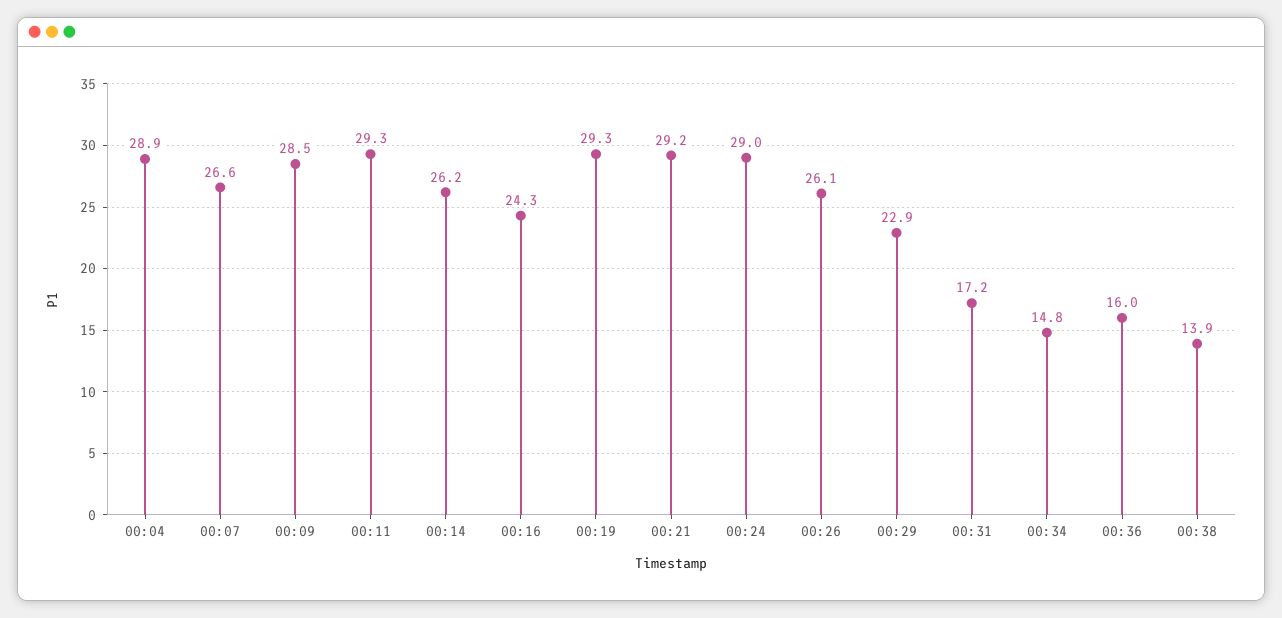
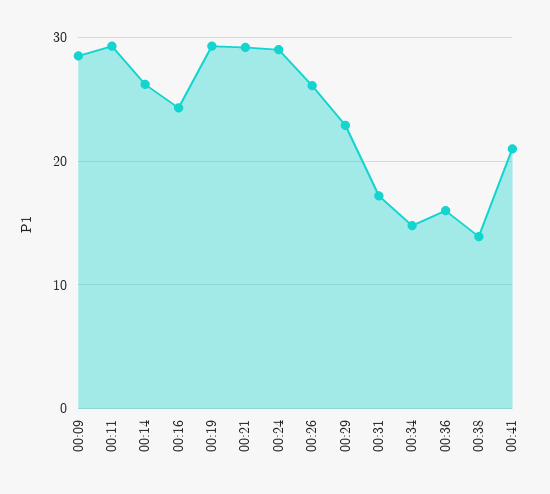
00:04: 28.9 -> none
00:07: 26.6 -> none
00:41: none -> 21

